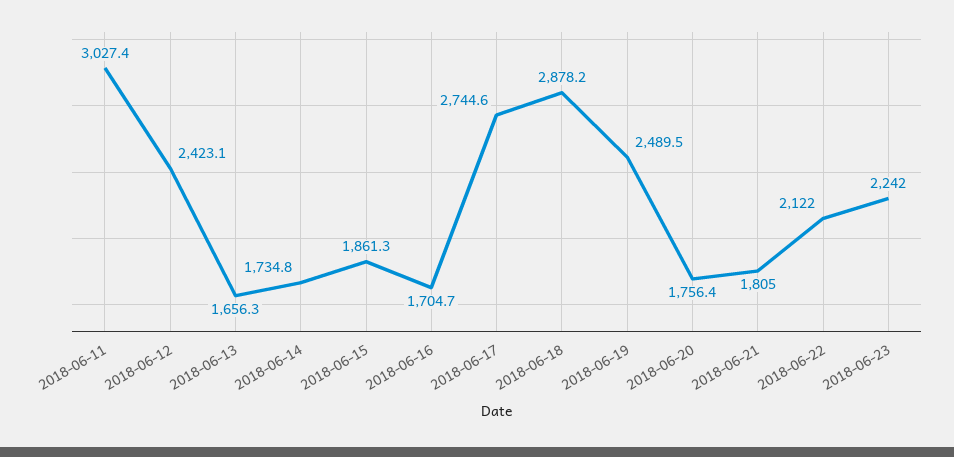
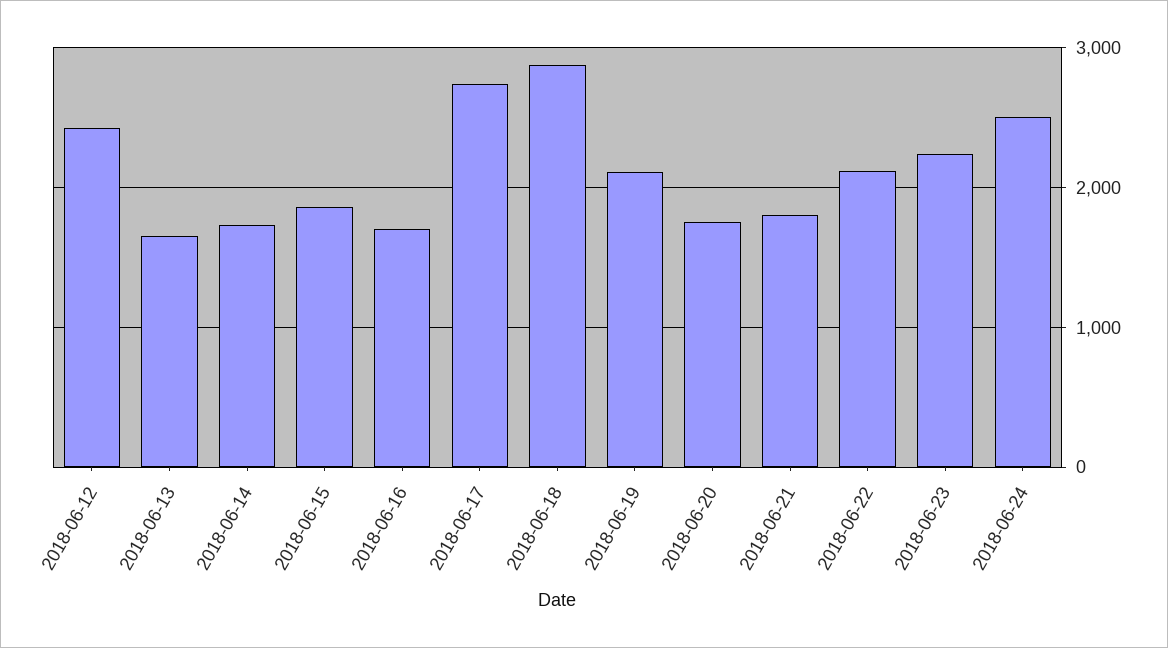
2018-06-11: 3027.4 -> none
2018-06-19: 2489.5 -> 2100
2018-06-24: none -> 2500

